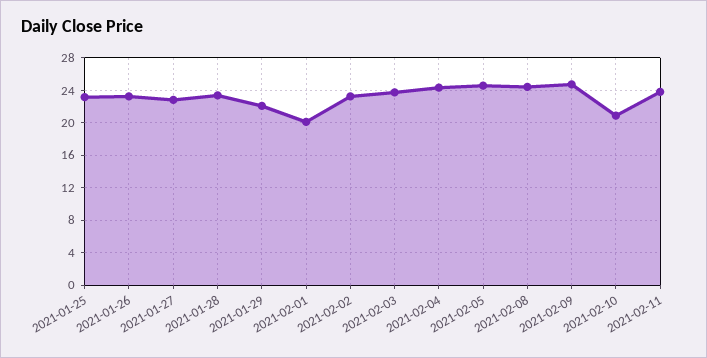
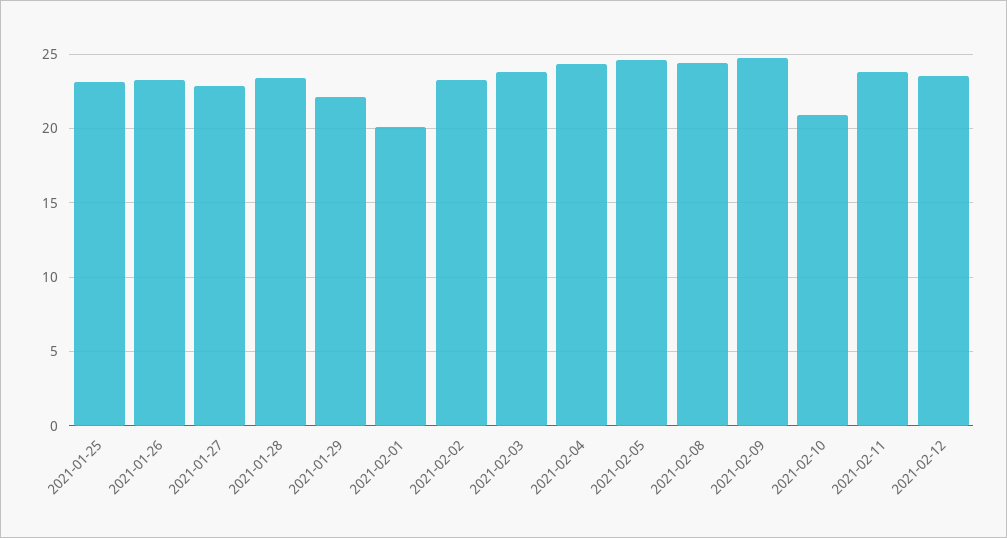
2021-02-12: none -> 23.5

